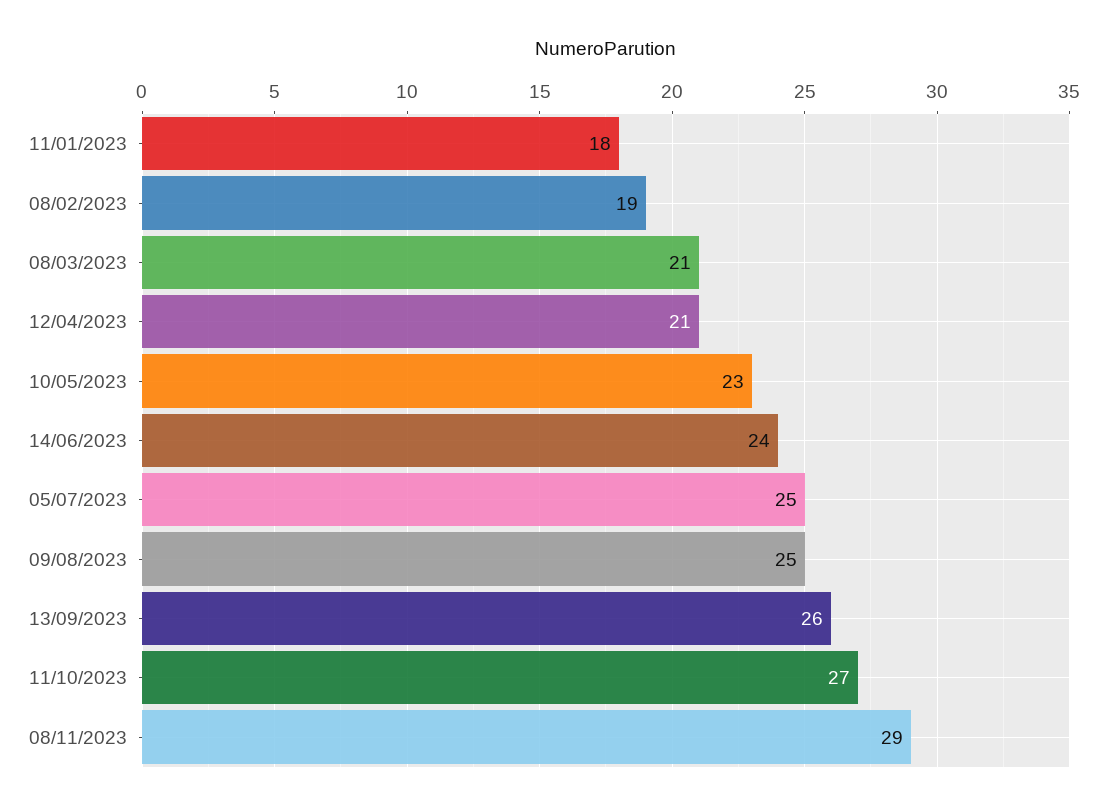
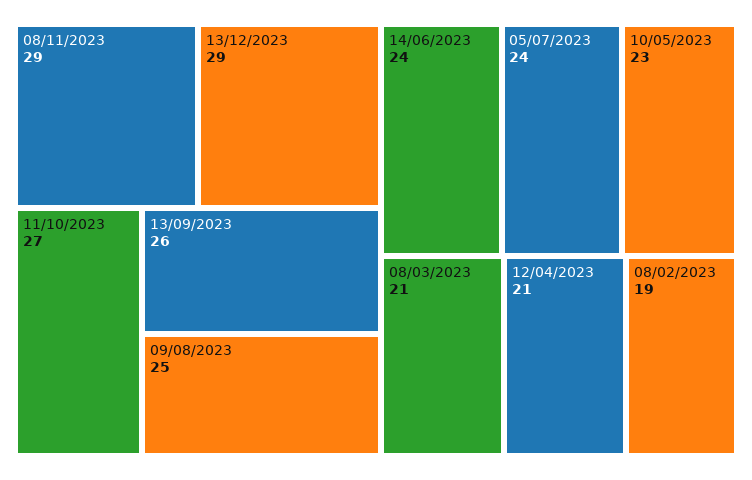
11/01/2023: 18 -> none
05/07/2023: 25 -> 24
13/12/2023: none -> 29

